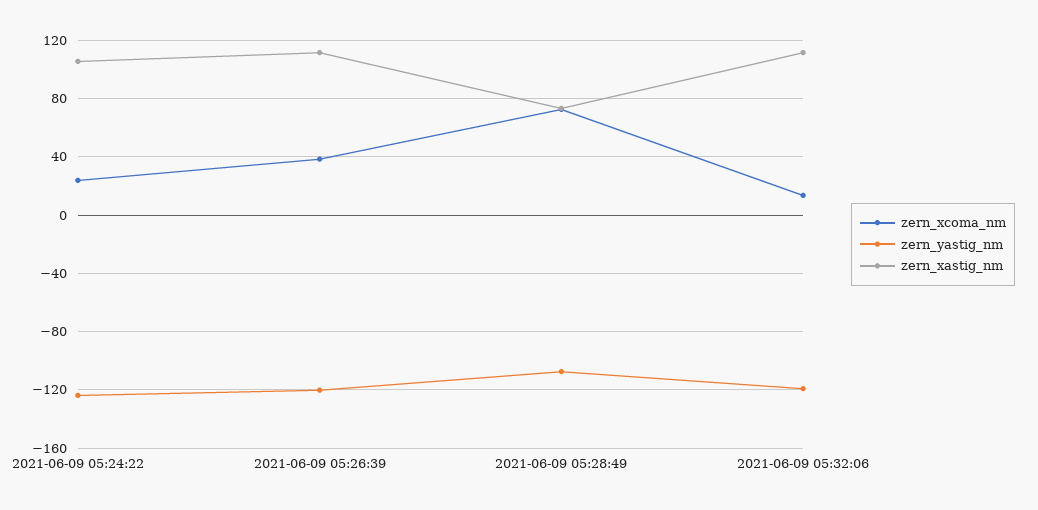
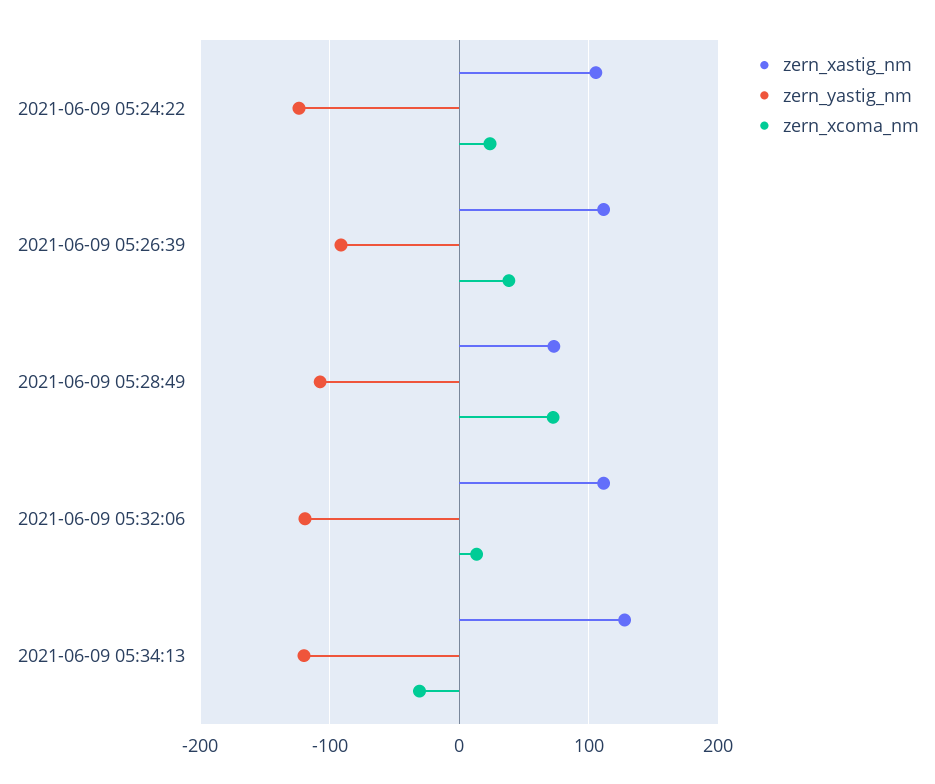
zern_yastig_nm, 2021-06-09 05:26:39: -120 -> -90
zern_xastig_nm, 2021-06-09 05:34:13: none -> 130
zern_yastig_nm, 2021-06-09 05:34:13: none -> -120
zern_xcoma_nm, 2021-06-09 05:34:13: none -> -30

